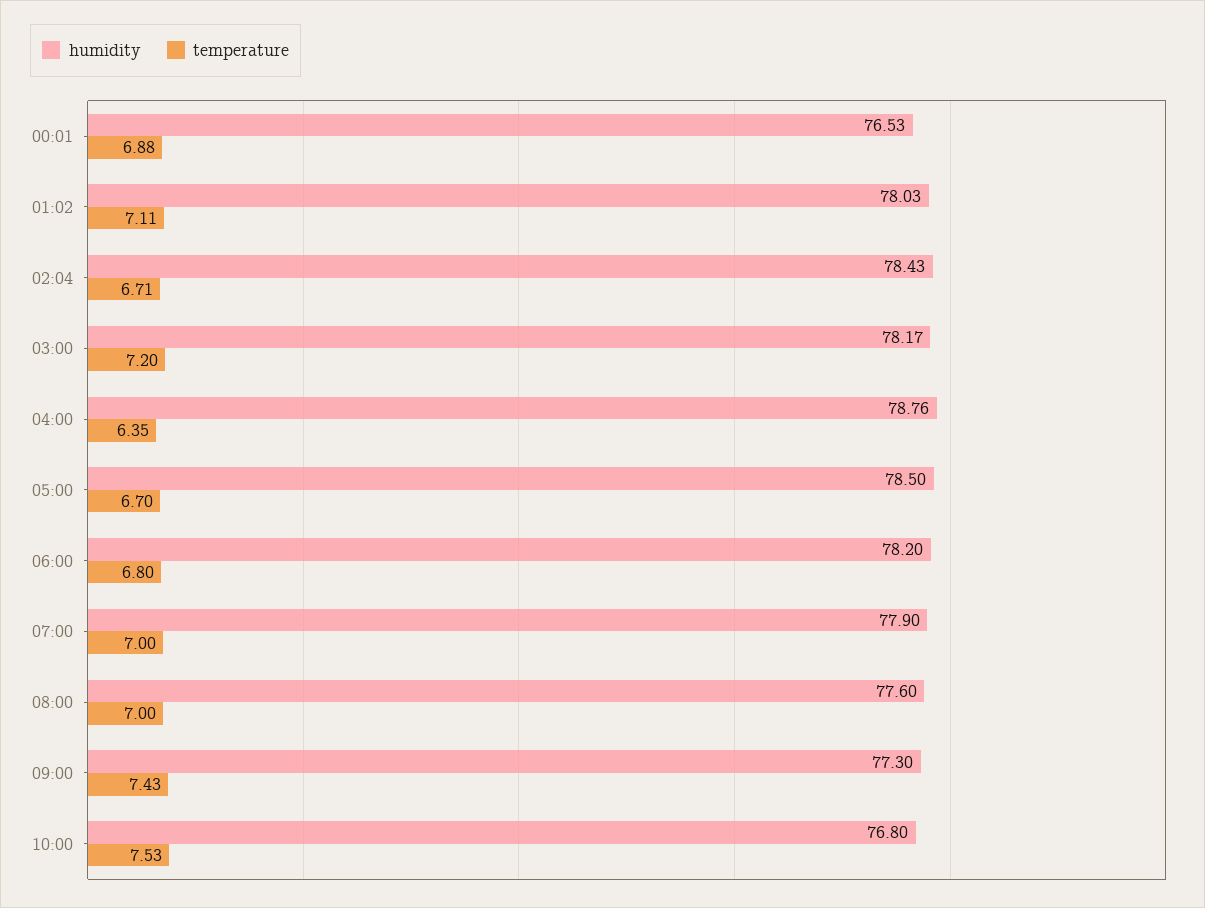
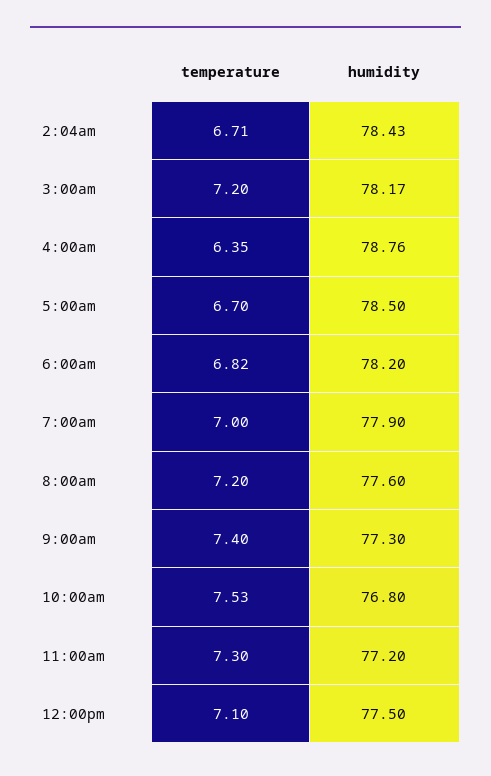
humidity, 00:01: 76.53 -> none
temperature, 00:01: 6.88 -> none
humidity, 01:02: 78.03 -> none
temperature, 01:02: 7.11 -> none
temperature, 06:00: 6.8 -> 6.82
temperature, 08:00: 7 -> 7.2
temperature, 09:00: 7.43 -> 7.4
temperature, 11:00am: none -> 7.3
humidity, 11:00am: none -> 77.2
temperature, 12:00pm: none -> 7.1
humidity, 12:00pm: none -> 77.5

